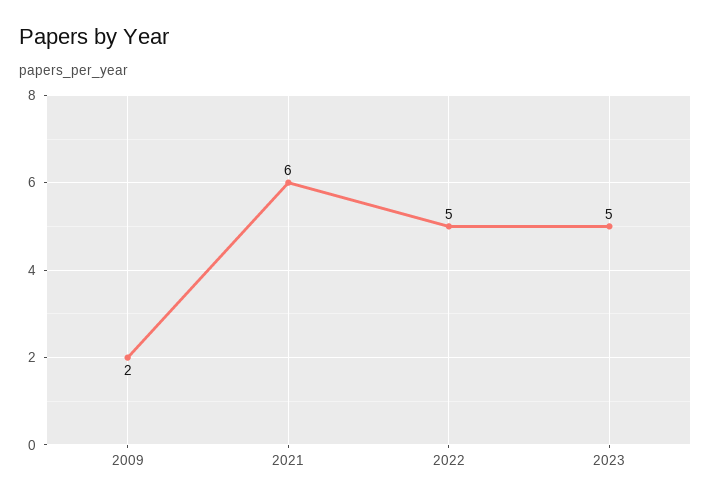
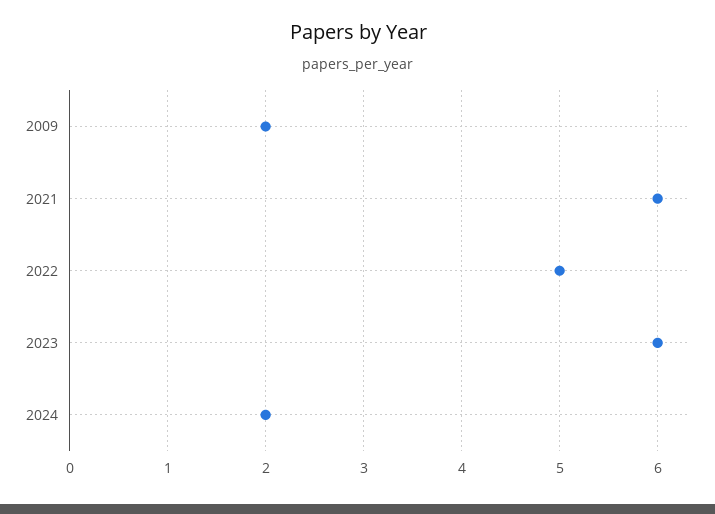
2023: 5 -> 6
2024: none -> 2

